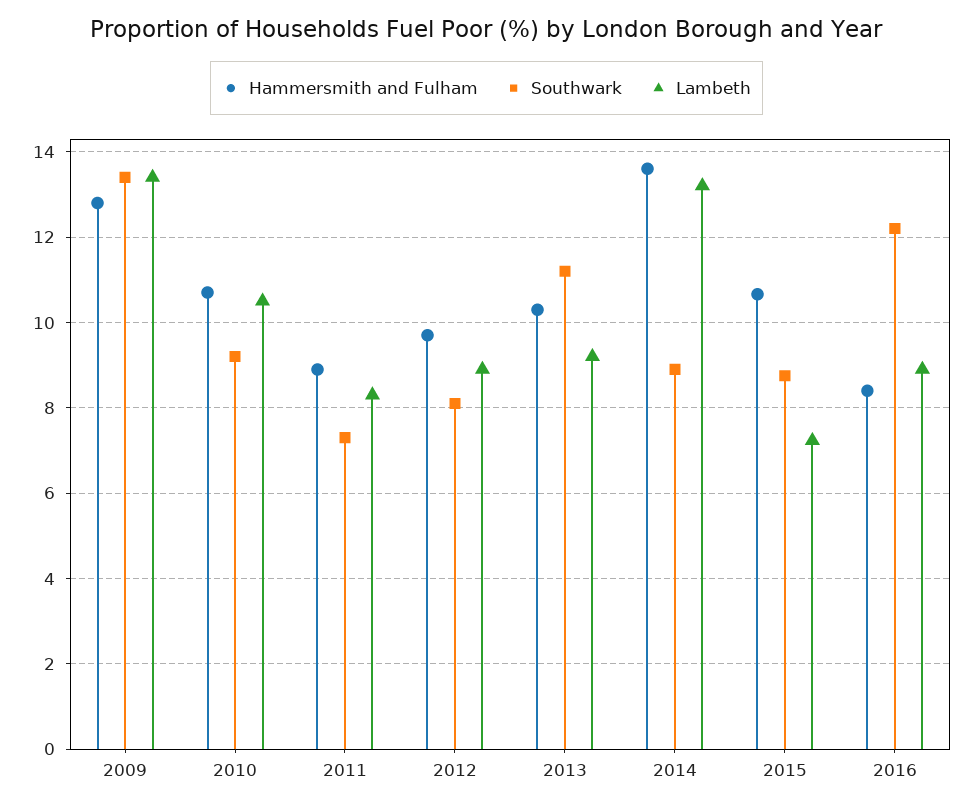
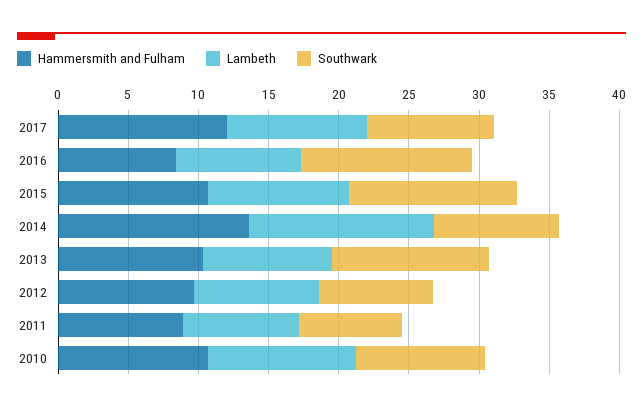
Hammersmith and Fulham, 2009: 12.8 -> none
Southwark, 2009: 13.4 -> none
Lambeth, 2009: 13.4 -> none
Southwark, 2015: 8.8 -> 12
Lambeth, 2015: 7.2 -> 10
Hammersmith and Fulham, 2017: none -> 12
Lambeth, 2017: none -> 10
Southwark, 2017: none -> 9

